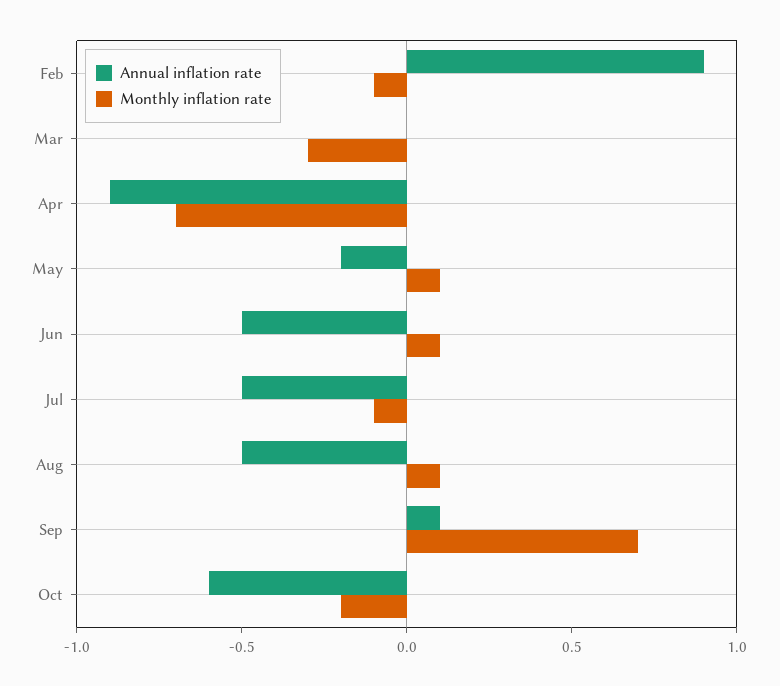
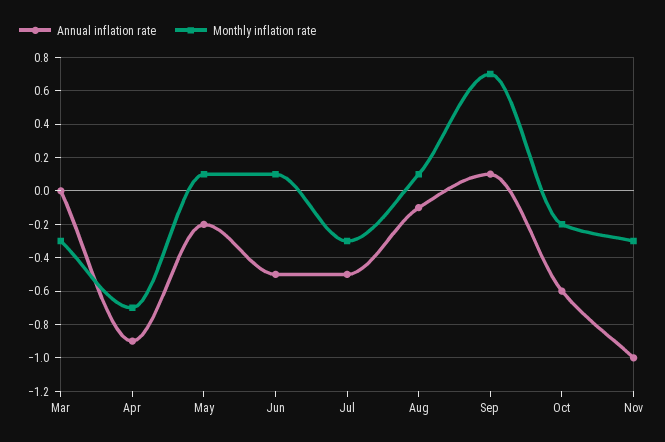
Annual inflation rate, Feb: 0.9 -> none
Monthly inflation rate, Feb: -0.1 -> none
Monthly inflation rate, Jul: -0.1 -> -0.3
Annual inflation rate, Aug: -0.5 -> -0.1
Annual inflation rate, Nov: none -> -1
Monthly inflation rate, Nov: none -> -0.3

